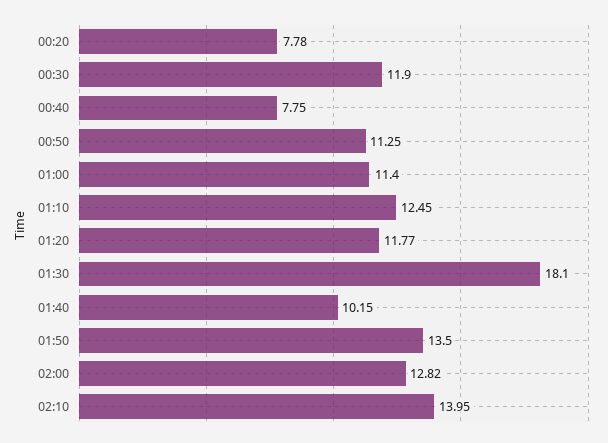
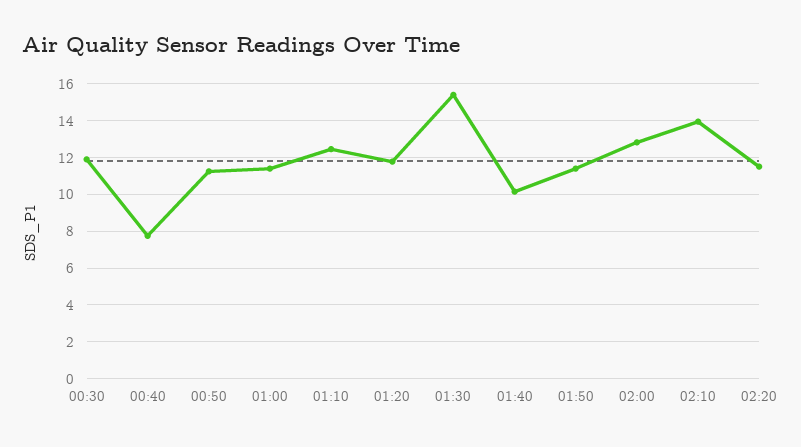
00:20: 7.78 -> none
01:30: 18.1 -> 15.5
01:50: 13.5 -> 11.5
02:20: none -> 11.5

